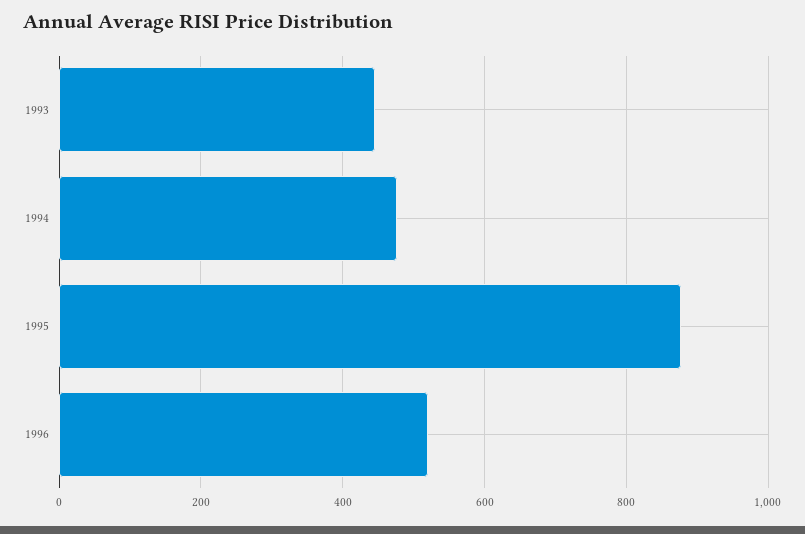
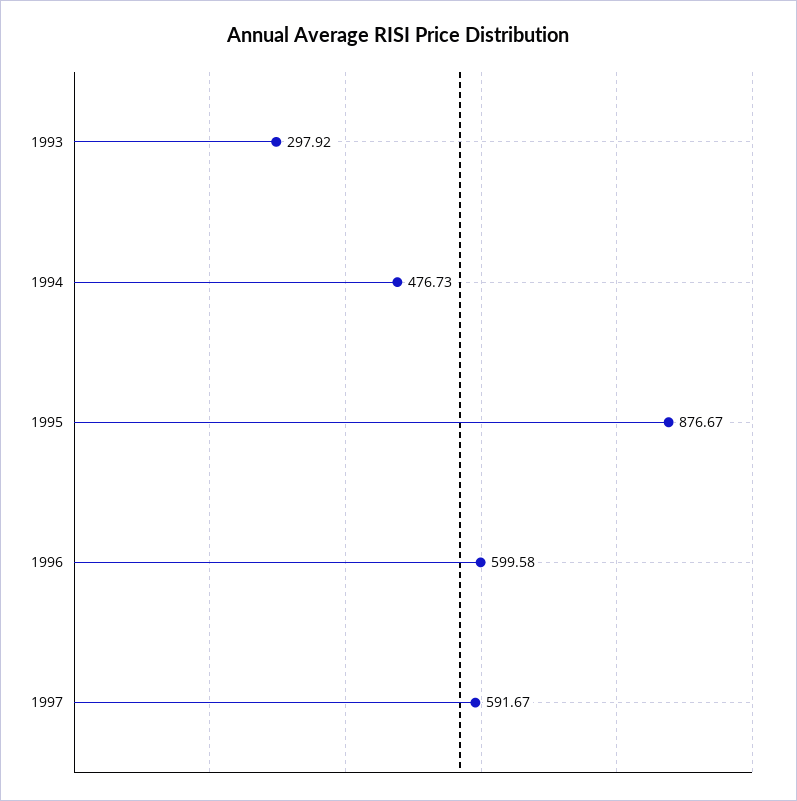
1993: 440 -> 297.92
1996: 520 -> 599.58
1997: none -> 591.67

